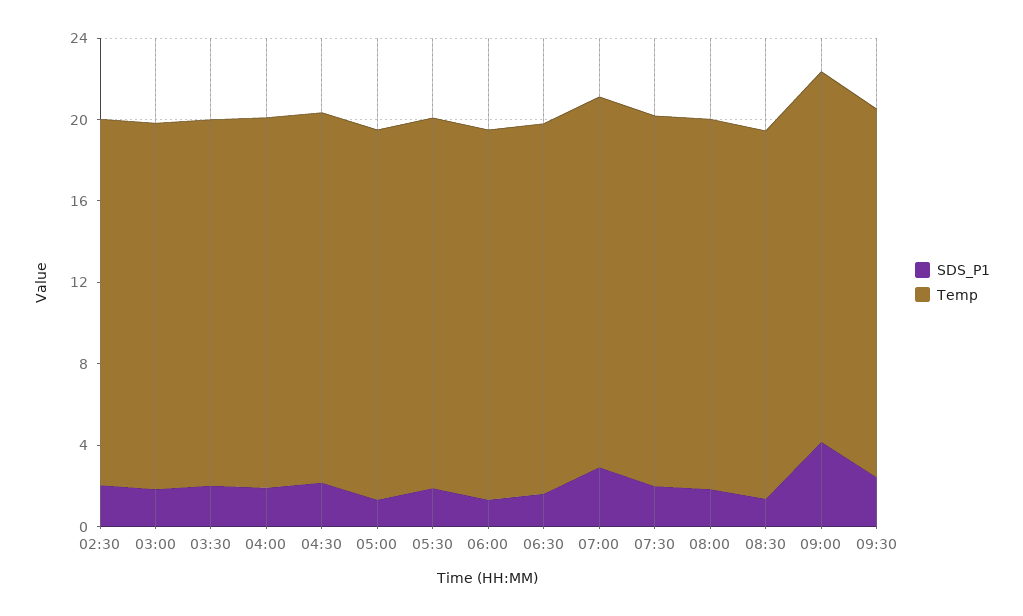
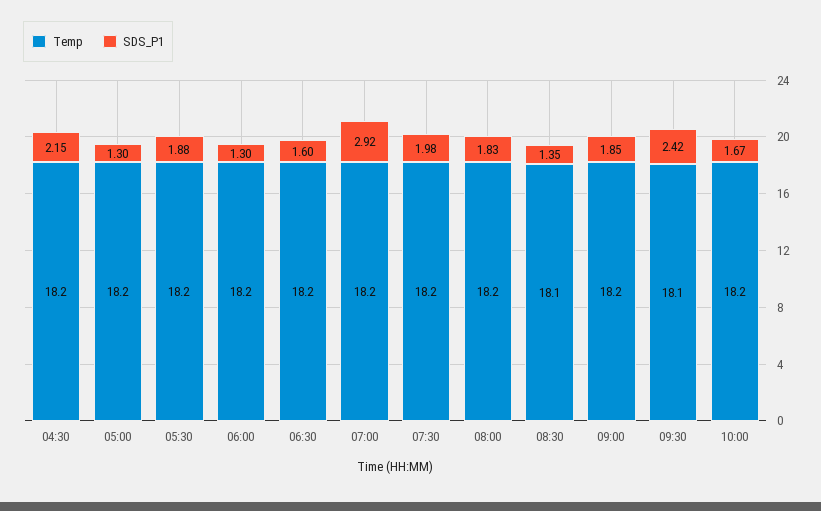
SDS_P1, 02:30: 2 -> none
Temp, 02:30: 18 -> none
SDS_P1, 03:00: 2 -> none
Temp, 03:00: 18 -> none
SDS_P1, 03:30: 2 -> none
Temp, 03:30: 18 -> none
SDS_P1, 04:00: 2 -> none
Temp, 04:00: 18 -> none
SDS_P1, 09:00: 4 -> 1.85
Temp, 10:00: none -> 18.2
SDS_P1, 10:00: none -> 1.67

